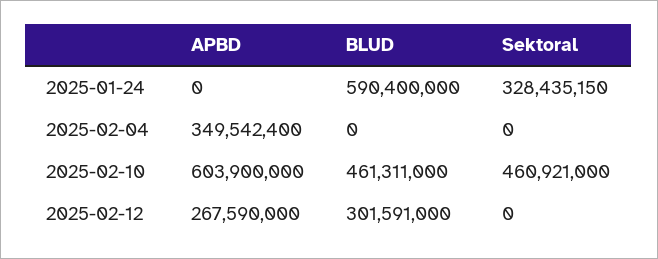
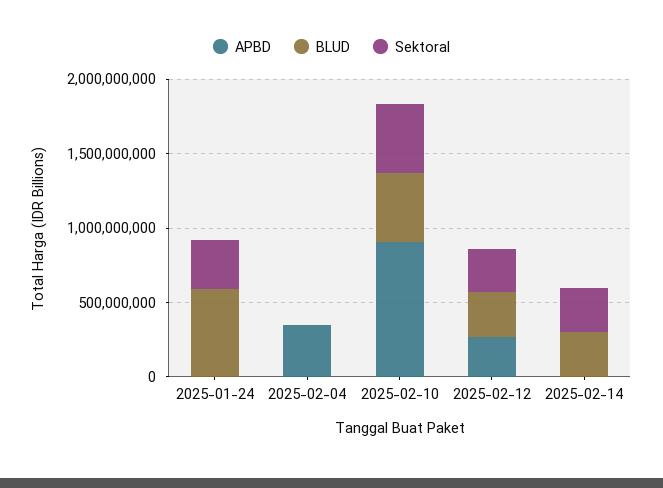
APBD, 2025-02-10: 603900000 -> 900000000
Sektoral, 2025-02-12: 0 -> 300000000
APBD, 2025-02-14: none -> 0
BLUD, 2025-02-14: none -> 300000000
Sektoral, 2025-02-14: none -> 300000000

